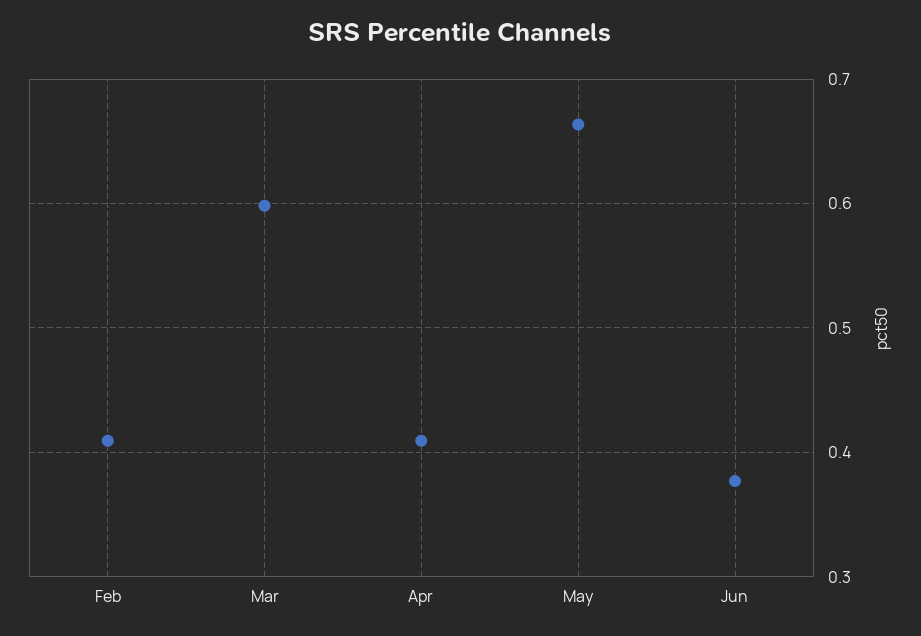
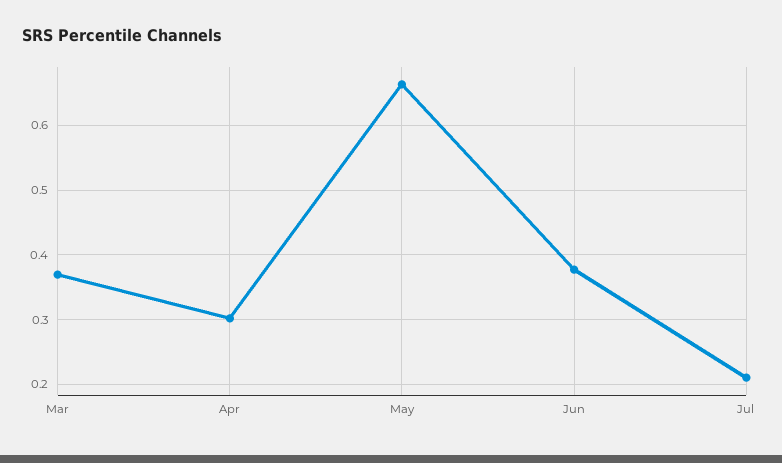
Feb: 0.41 -> none
Mar: 0.6 -> 0.37
Apr: 0.41 -> 0.3
Jul: none -> 0.21

